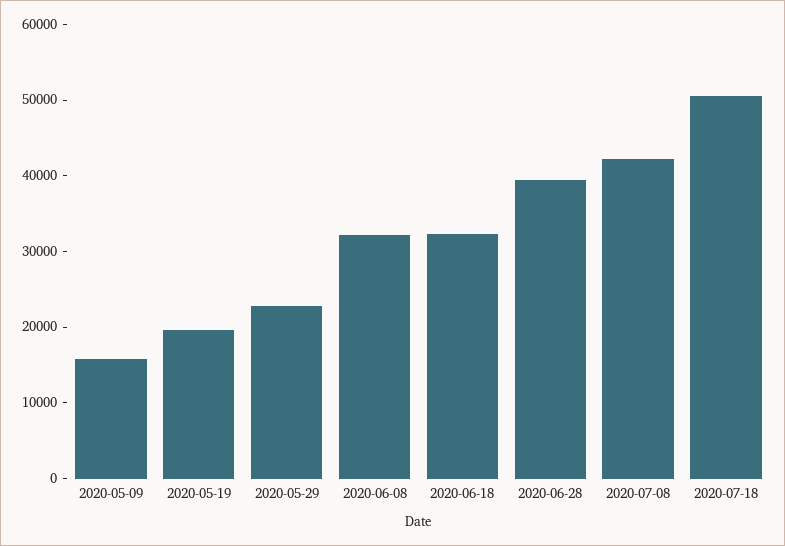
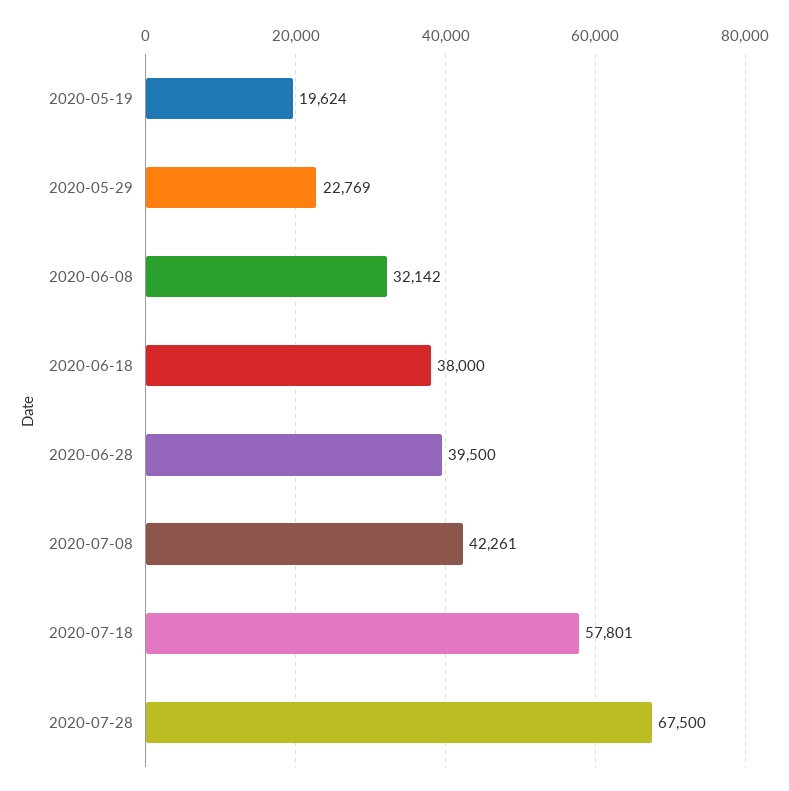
2020-05-09: 16000 -> none
2020-06-18: 32000 -> 38000
2020-07-18: 50000 -> 57801
2020-07-28: none -> 67500

